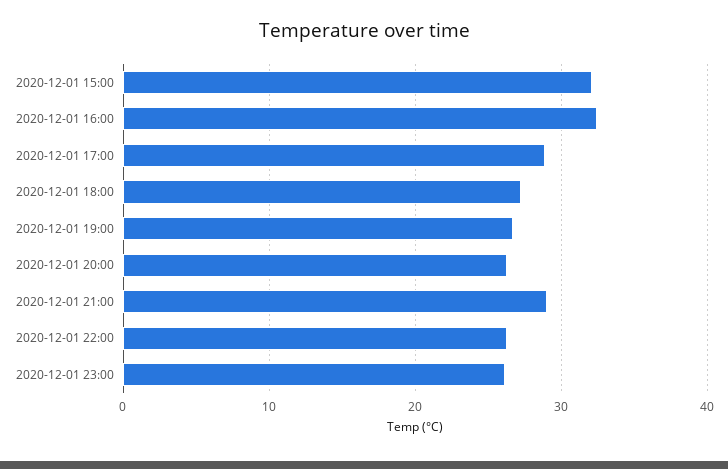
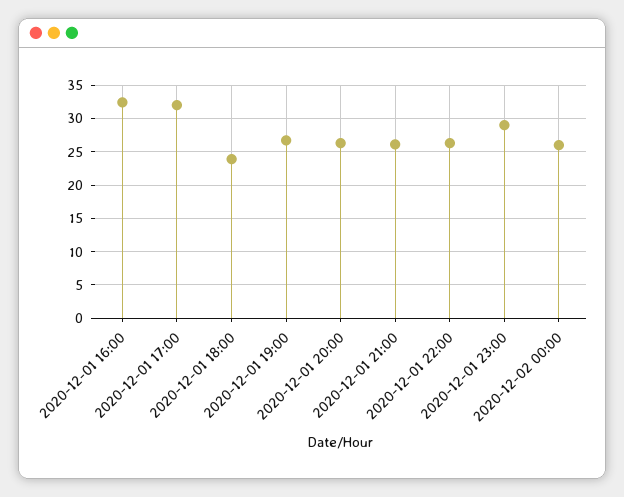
2020-12-01 15:00: 32 -> none
2020-12-01 17:00: 29 -> 32
2020-12-01 18:00: 27 -> 24
2020-12-01 21:00: 29 -> 26
2020-12-01 23:00: 26 -> 29
2020-12-02 00:00: none -> 26

